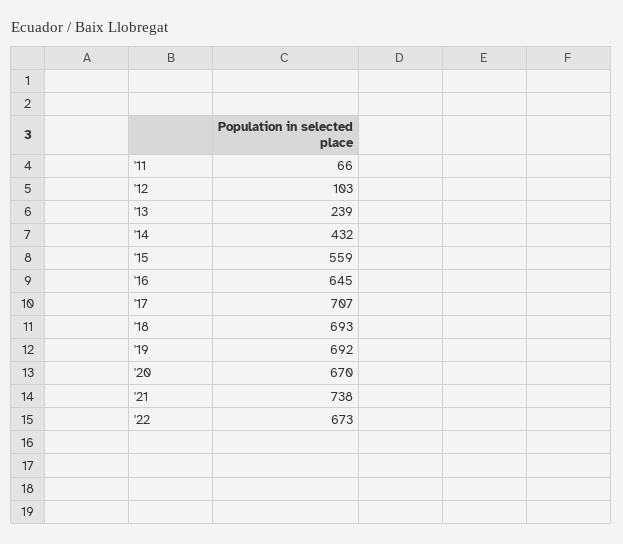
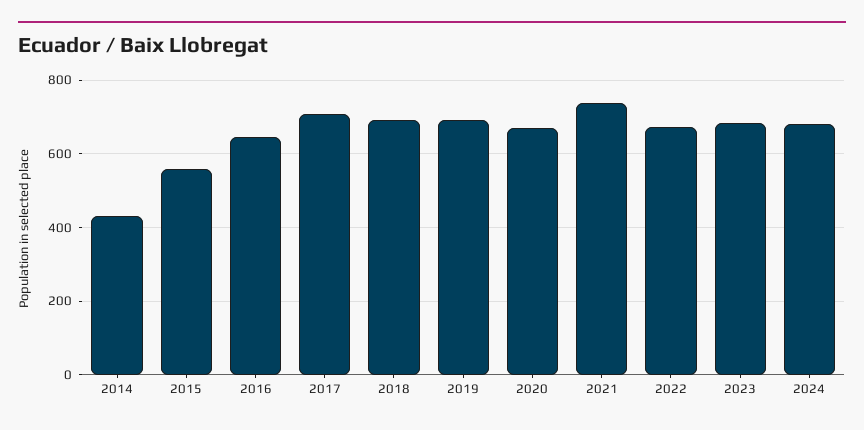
'11: 66 -> none
'12: 103 -> none
'13: 239 -> none
2023: none -> 680
2024: none -> 680

